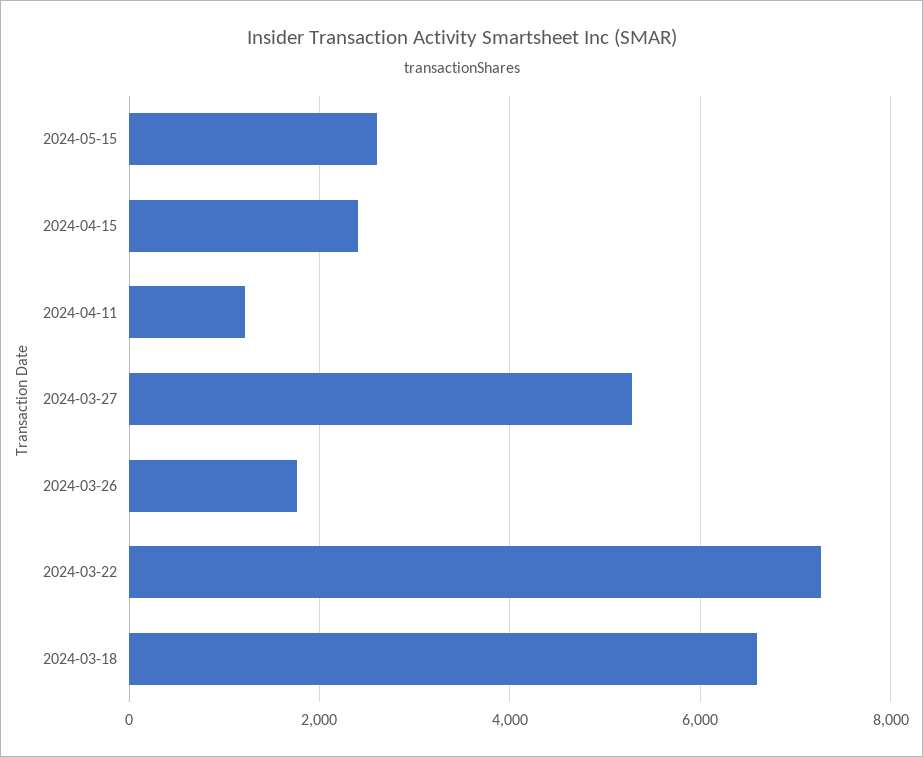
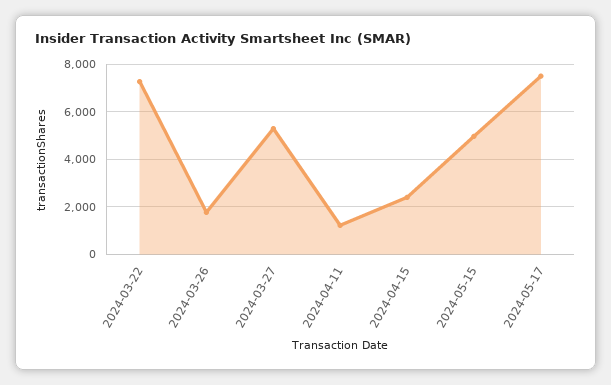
2024-05-15: 2600 -> 5000
2024-03-18: 6600 -> none
2024-05-17: none -> 7500

